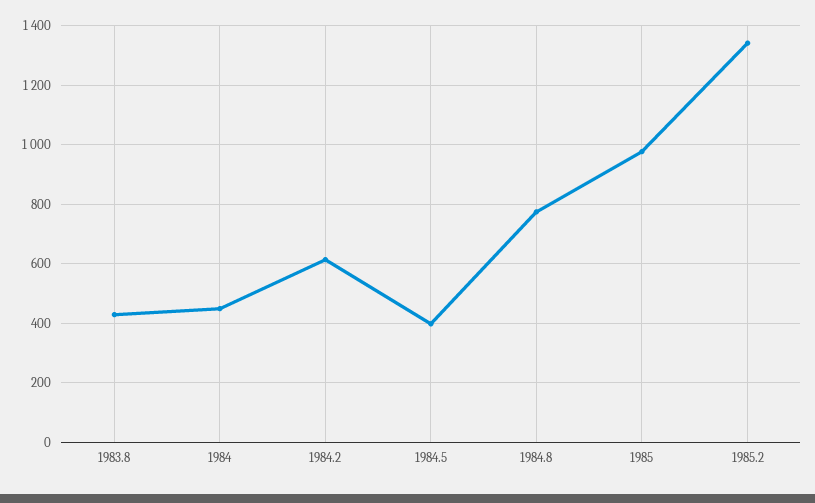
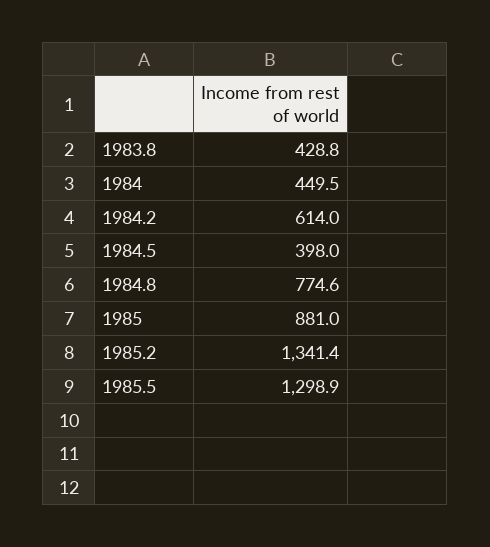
1985: 975 -> 881
1985.5: none -> 1298.9

